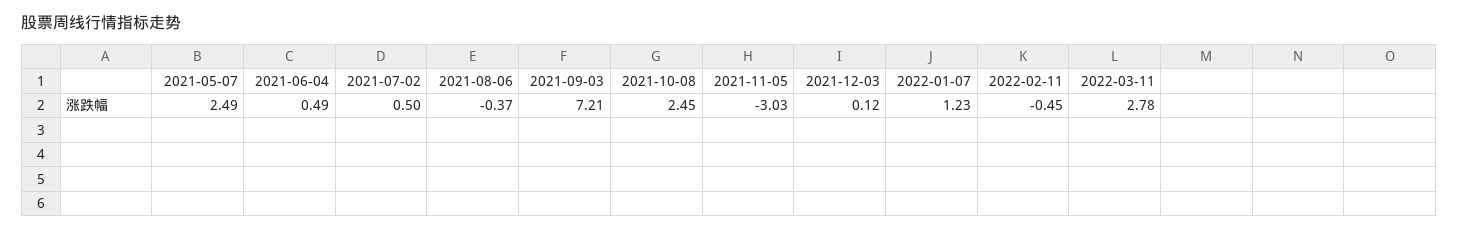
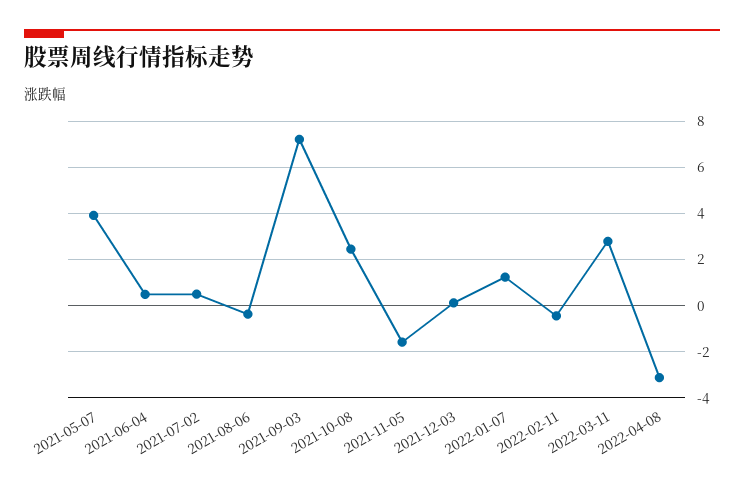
2021-05-07: 2.49 -> 4
2021-11-05: -3.03 -> -1.5
2022-04-08: none -> -3

